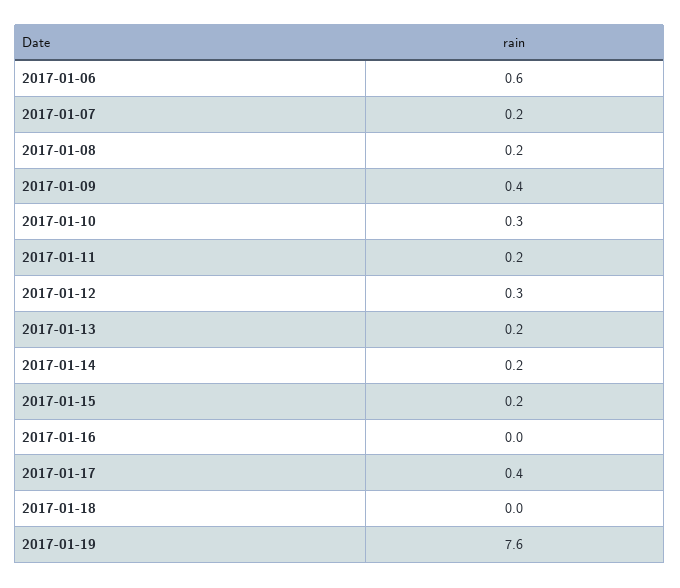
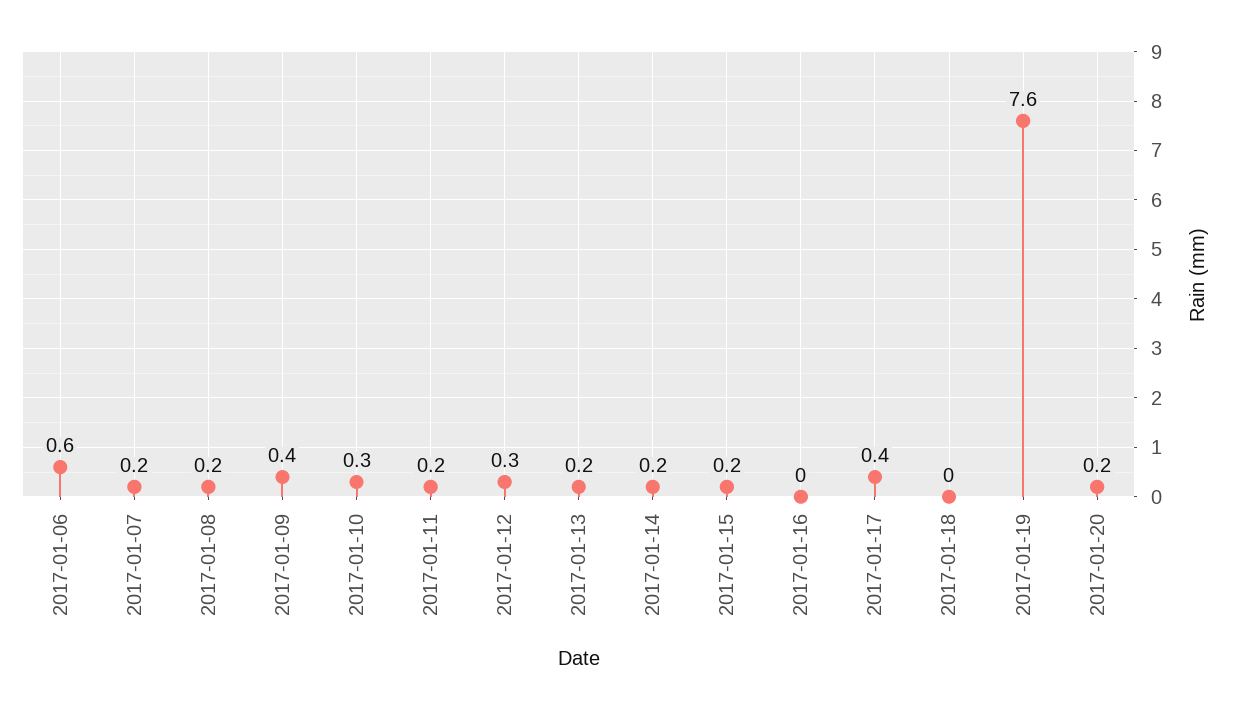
2017-01-20: none -> 0.2

